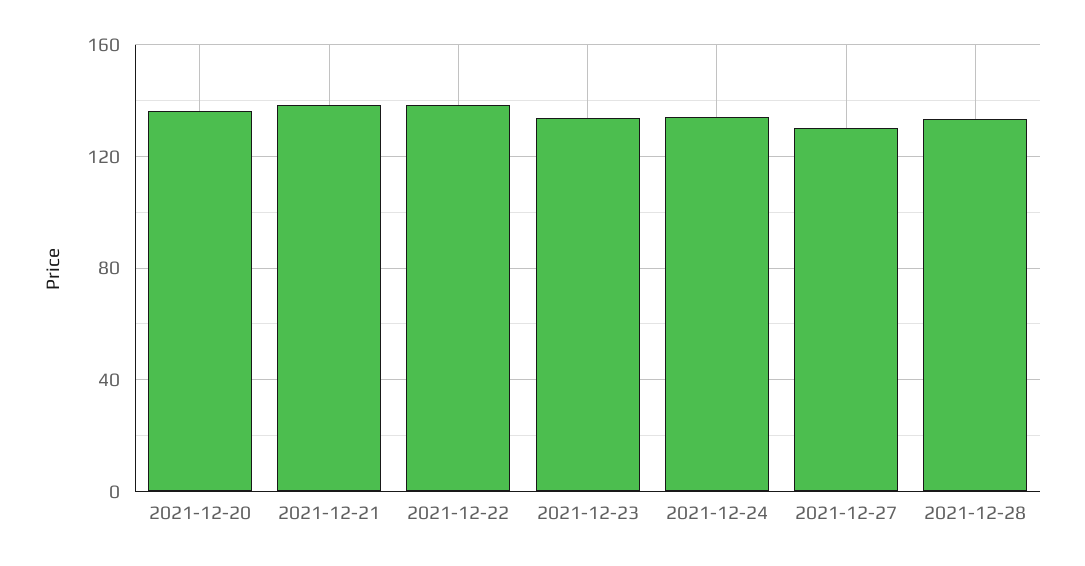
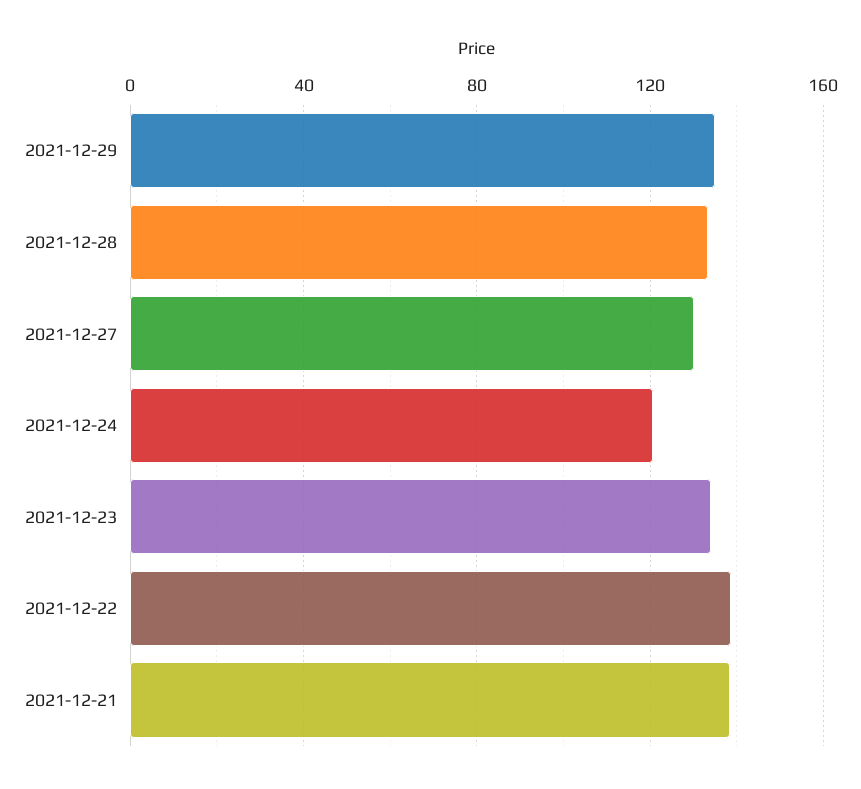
2021-12-20: 135 -> none
2021-12-24: 135 -> 120
2021-12-29: none -> 135

